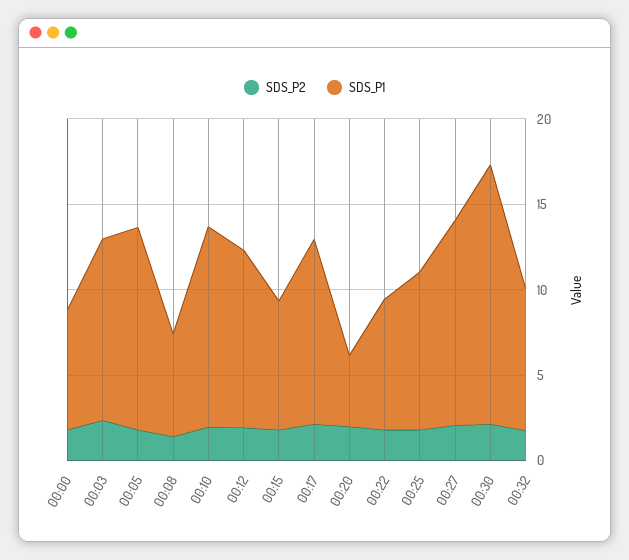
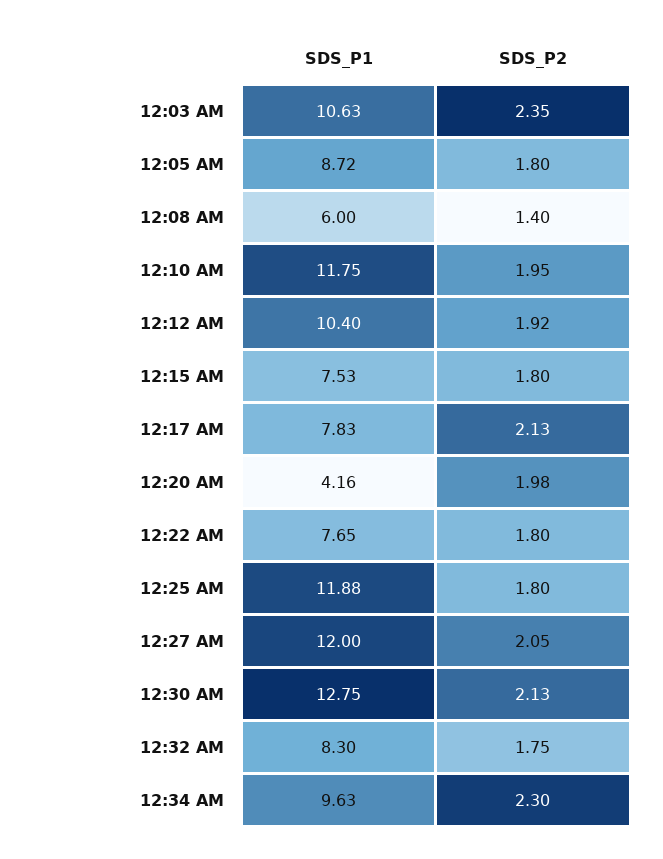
SDS_P2, 00:00: 2 -> none
SDS_P1, 00:00: 7 -> none
SDS_P1, 00:05: 12 -> 8.72
SDS_P1, 00:17: 11 -> 7.83
SDS_P1, 00:25: 9 -> 11.88
SDS_P1, 00:30: 15 -> 12.75
SDS_P1, 12:34 AM: none -> 9.63
SDS_P2, 12:34 AM: none -> 2.3

